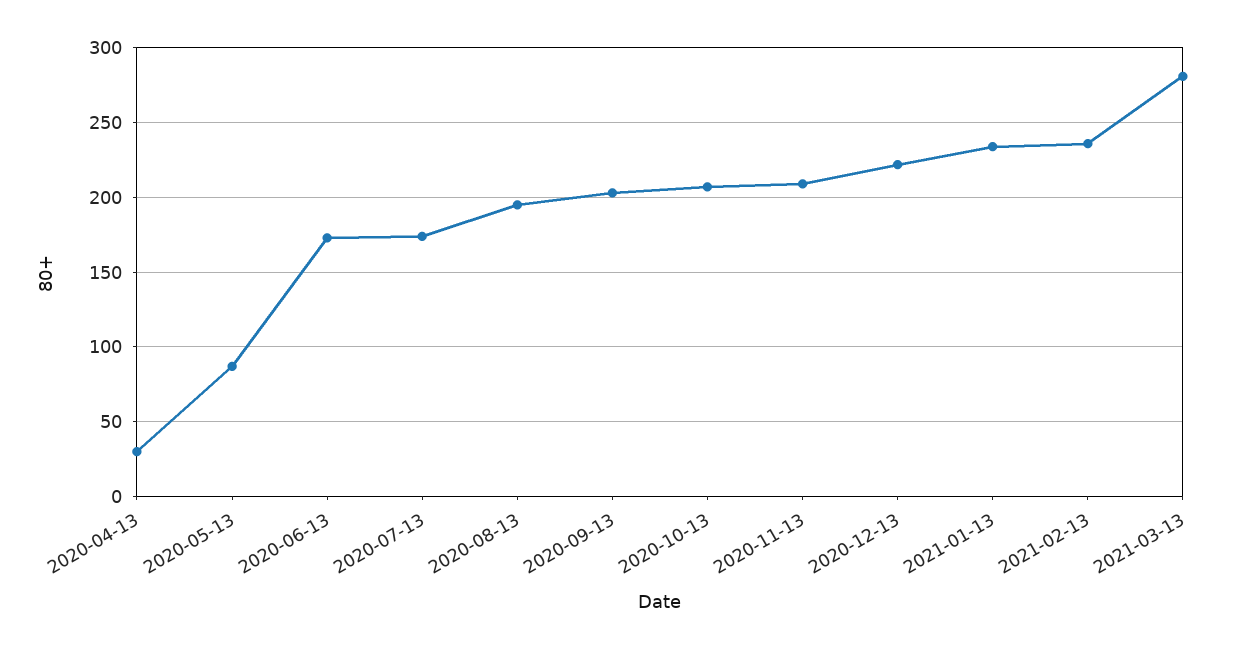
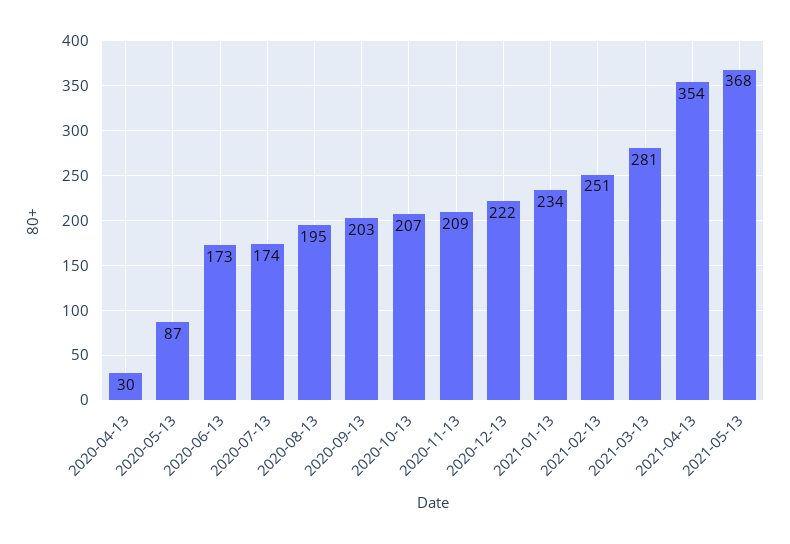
2021-02-13: 235 -> 251
2021-04-13: none -> 354
2021-05-13: none -> 368

